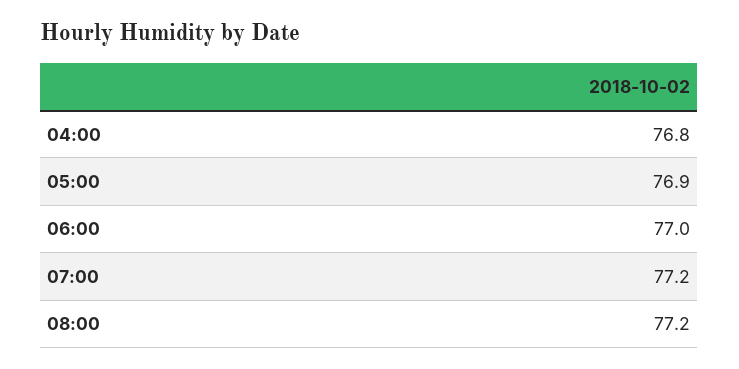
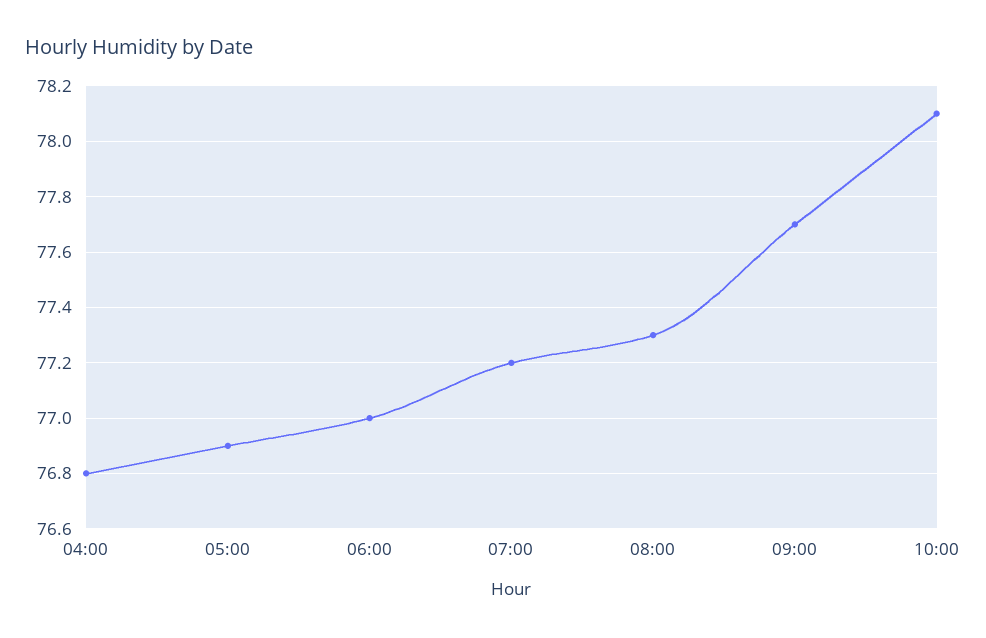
08:00: 77.2 -> 77.3
09:00: none -> 77.7
10:00: none -> 78.1

